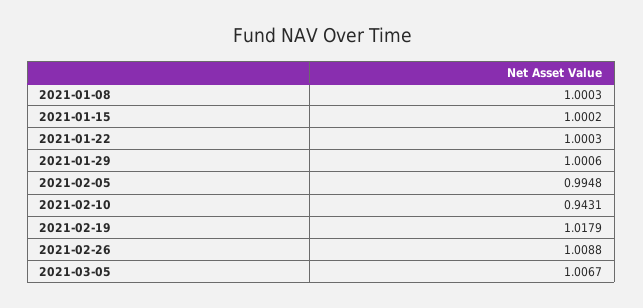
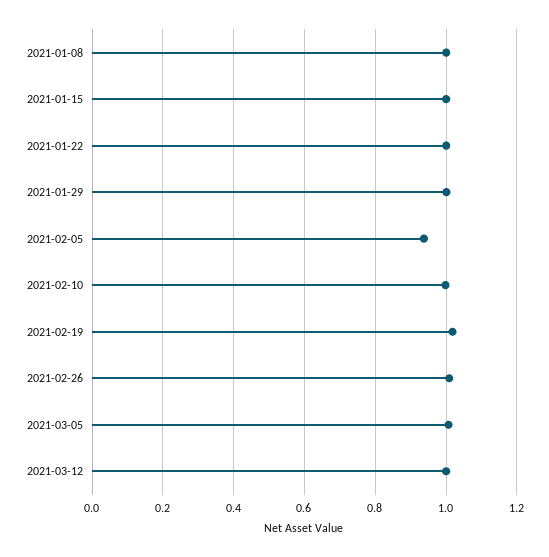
2021-02-05: 0.9948 -> 0.94
2021-02-10: 0.9431 -> 1
2021-03-12: none -> 1

